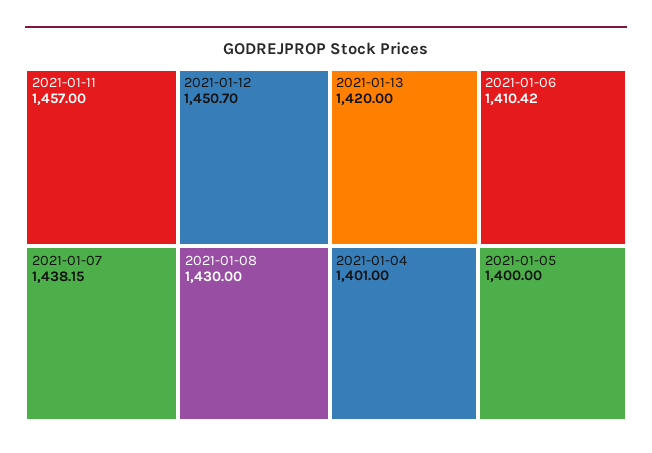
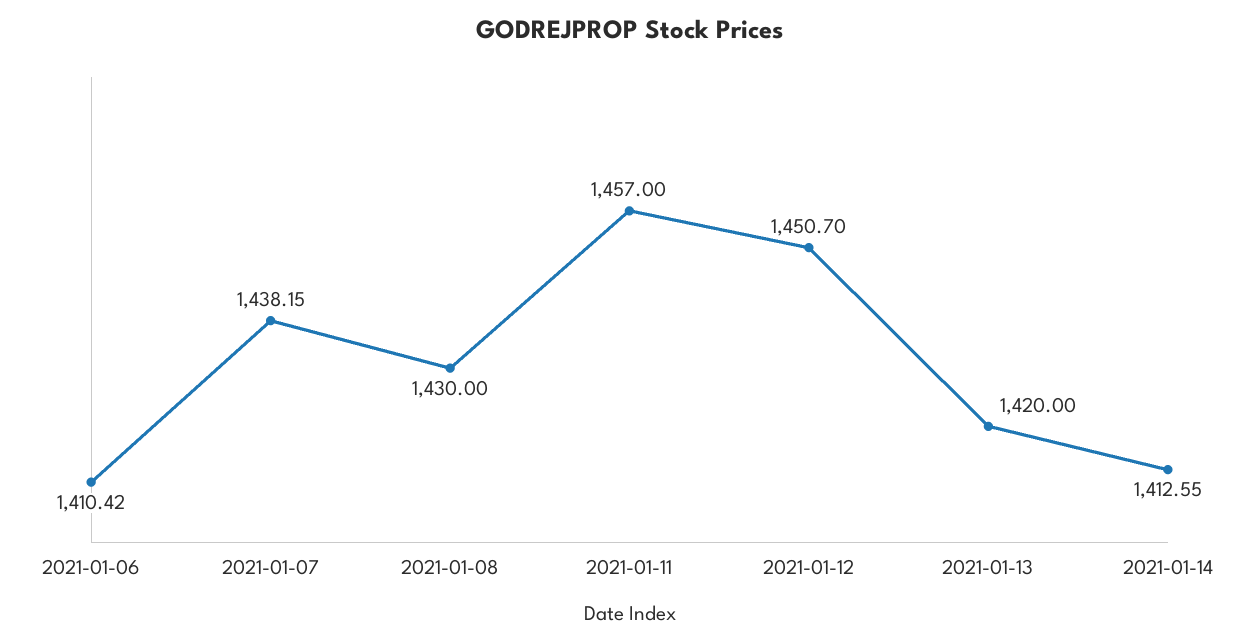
2021-01-04: 1401 -> none
2021-01-05: 1400 -> none
2021-01-14: none -> 1412.55

